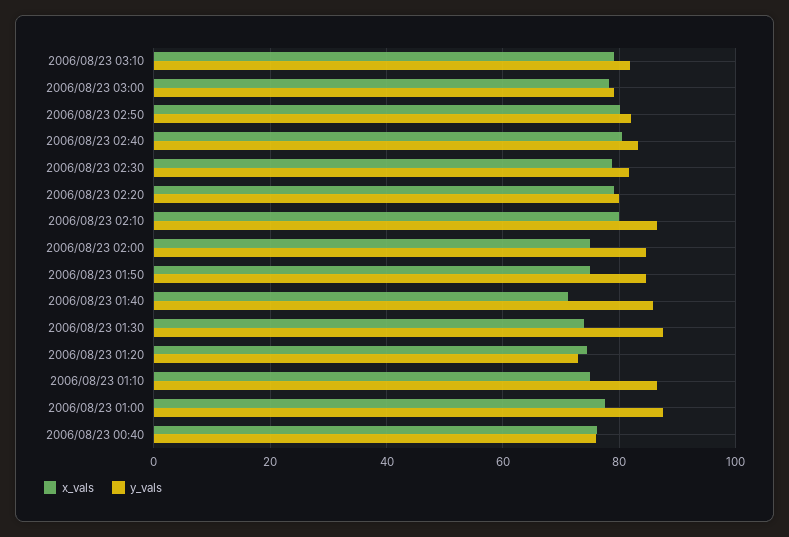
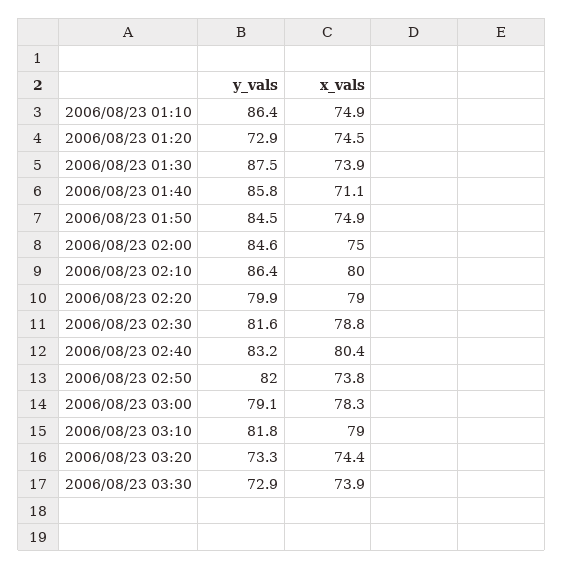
x_vals, 2006/08/23 02:50: 80 -> 73.8
x_vals, 2006/08/23 01:00: 78 -> none
y_vals, 2006/08/23 01:00: 88 -> none
x_vals, 2006/08/23 00:40: 76 -> none
y_vals, 2006/08/23 00:40: 76 -> none
y_vals, 2006/08/23 03:20: none -> 73.3
x_vals, 2006/08/23 03:20: none -> 74.4
y_vals, 2006/08/23 03:30: none -> 72.9
x_vals, 2006/08/23 03:30: none -> 73.9

